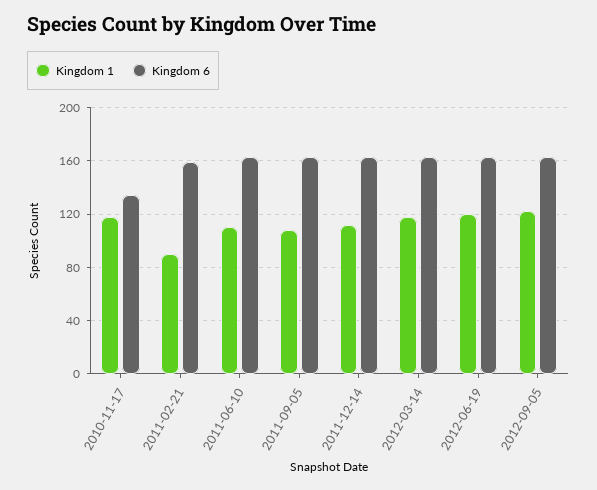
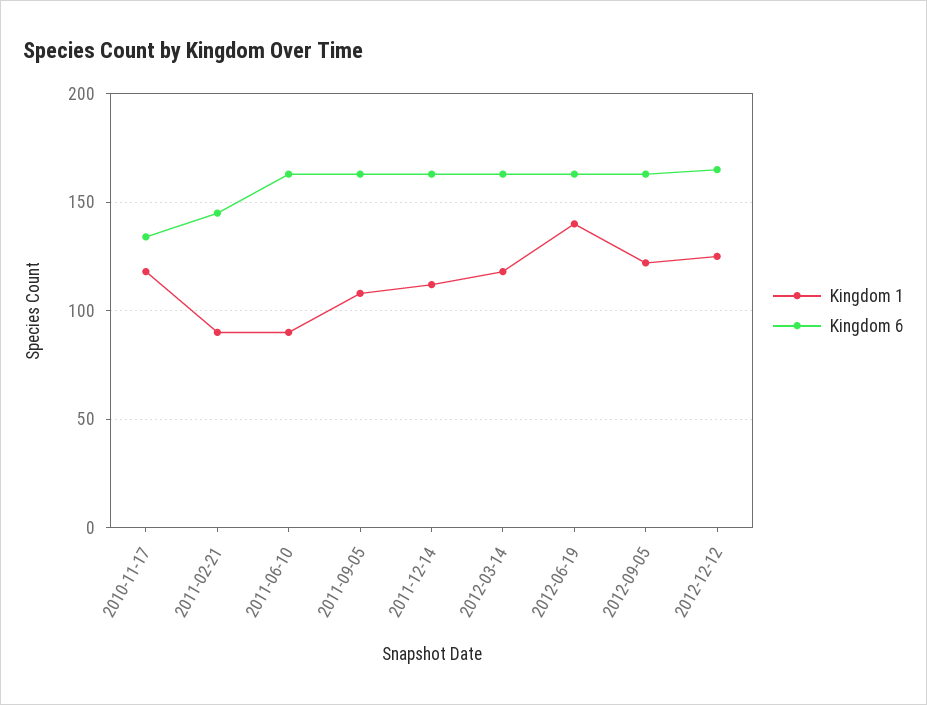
Kingdom 6, 2011-02-21: 160 -> 145
Kingdom 1, 2011-06-10: 110 -> 90
Kingdom 1, 2012-06-19: 120 -> 140
Kingdom 1, 2012-12-12: none -> 125
Kingdom 6, 2012-12-12: none -> 165

